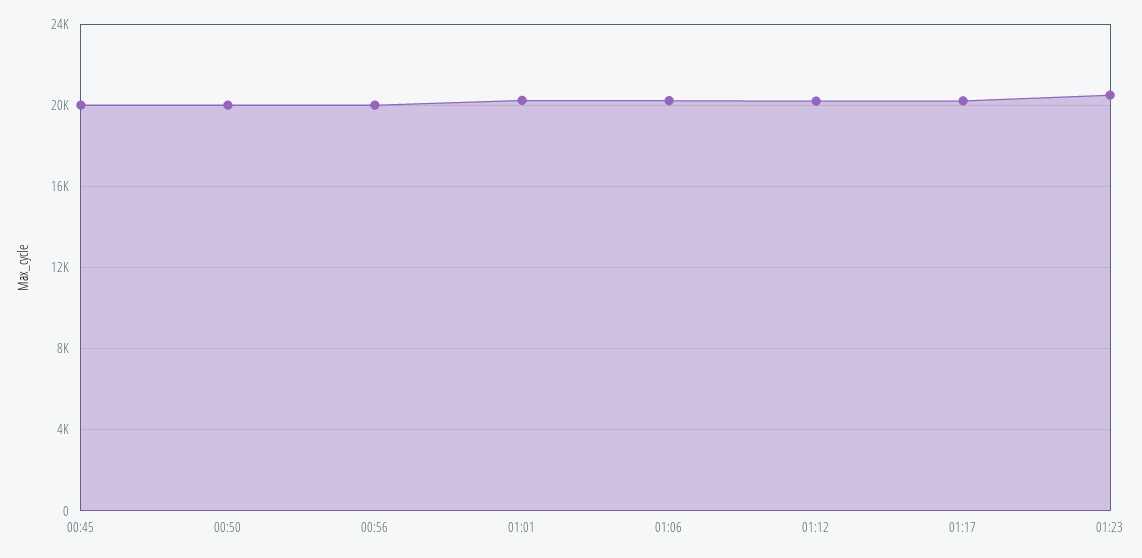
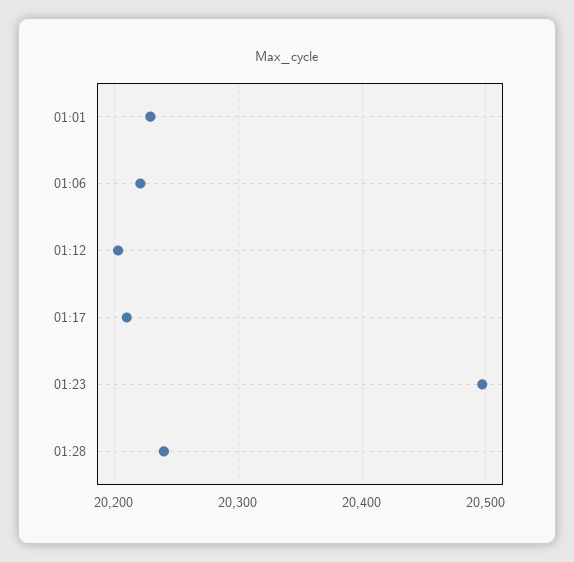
00:45: 20000 -> none
00:50: 20000 -> none
00:56: 20000 -> none
01:28: none -> 20240

